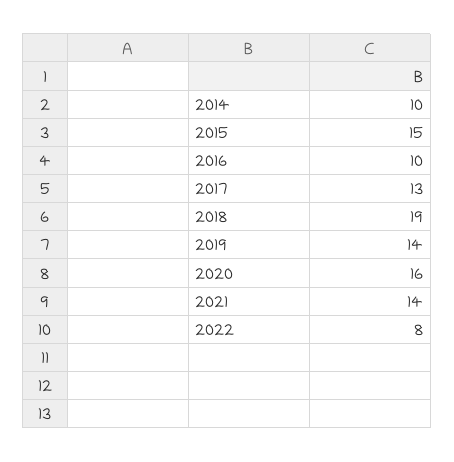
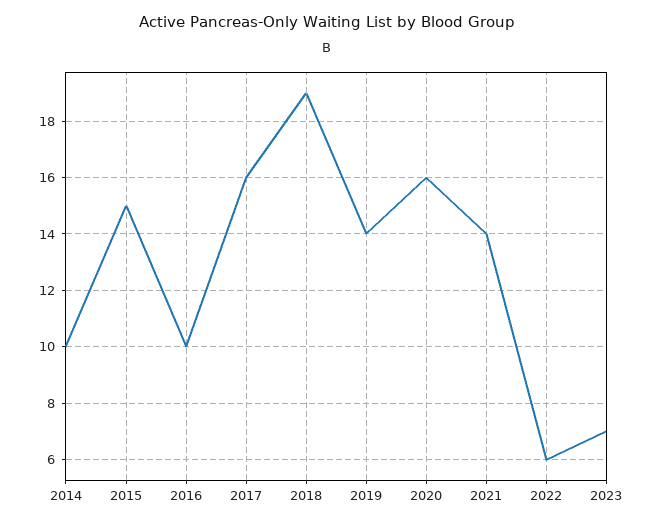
2017: 13 -> 16
2022: 8 -> 6
2023: none -> 7

